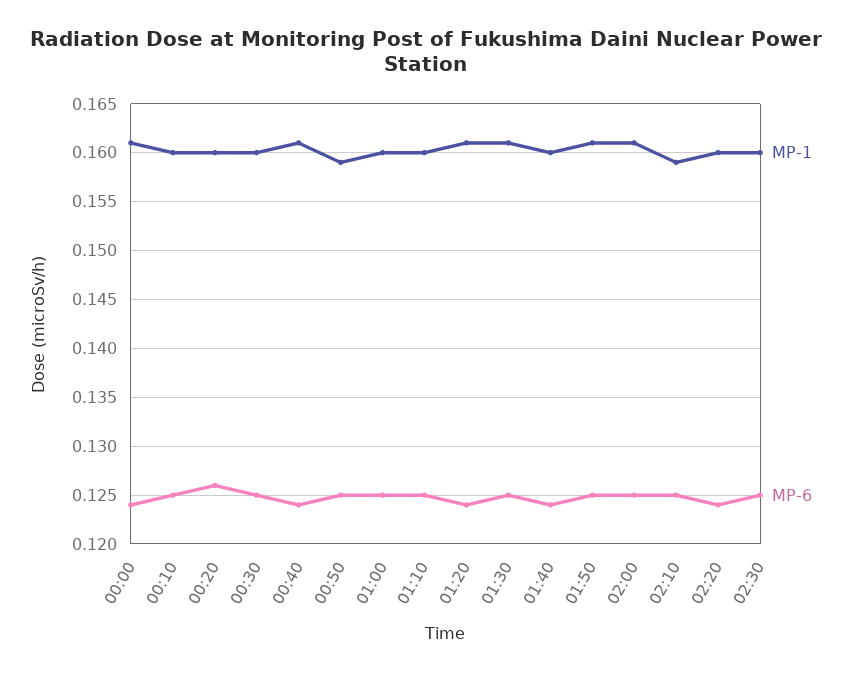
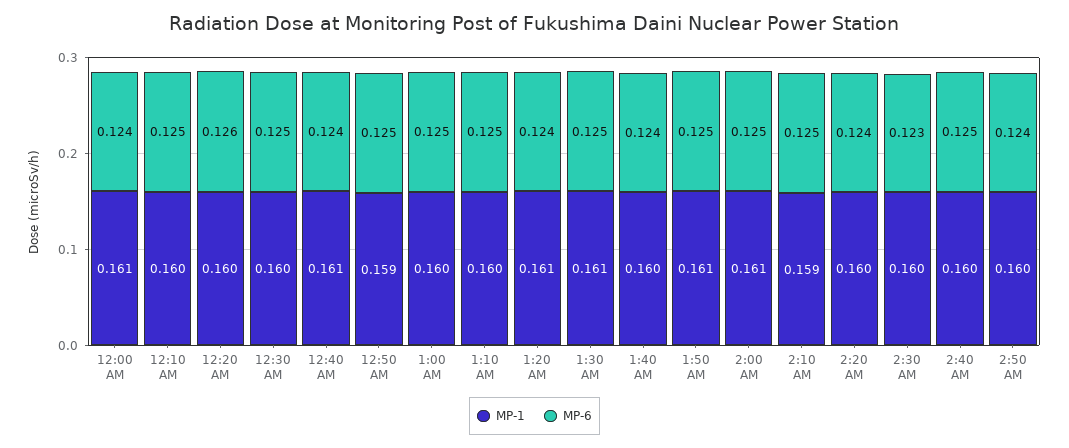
MP-6, 02:30: 0.125 -> 0.123
MP-1, 2:40 AM: none -> 0.16
MP-6, 2:40 AM: none -> 0.125
MP-1, 2:50 AM: none -> 0.16
MP-6, 2:50 AM: none -> 0.124

